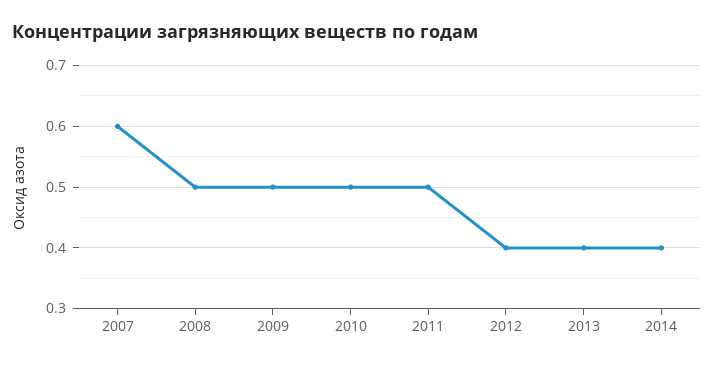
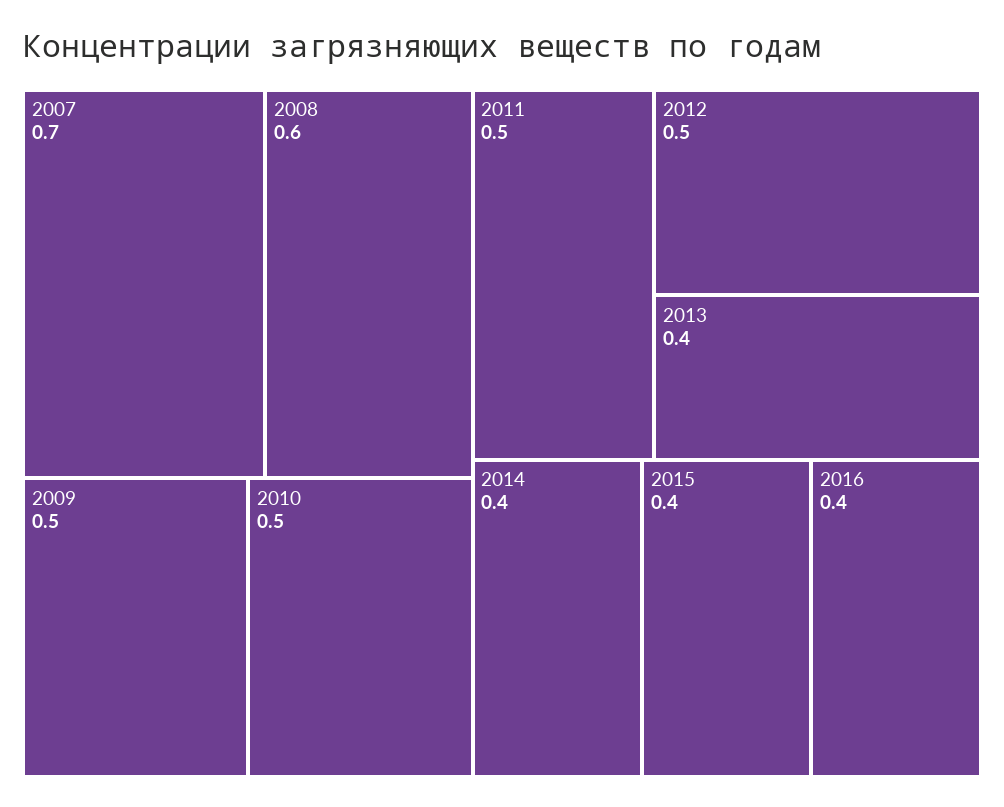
2007: 0.6 -> 0.7
2008: 0.5 -> 0.6
2012: 0.4 -> 0.5
2015: none -> 0.4
2016: none -> 0.4

